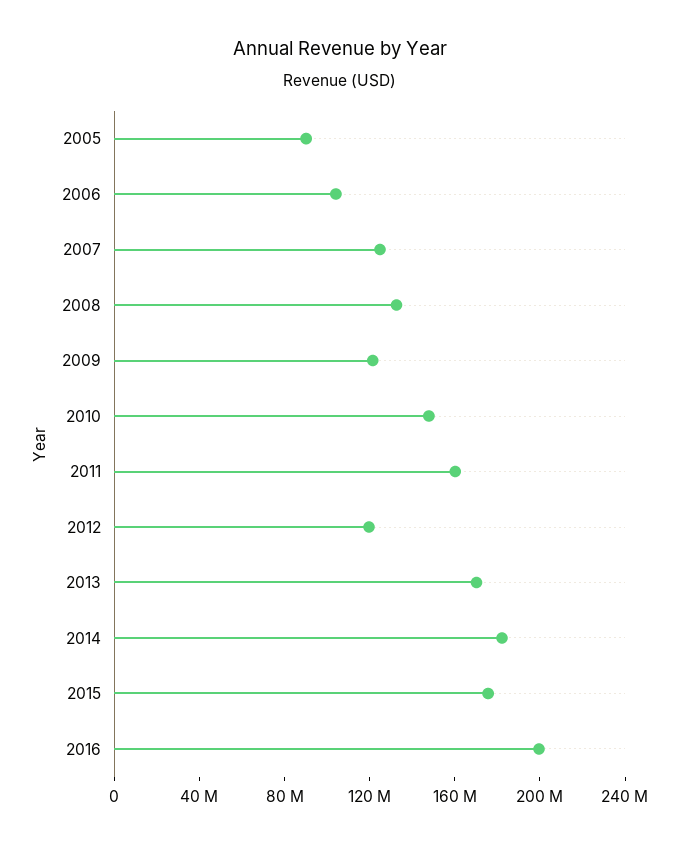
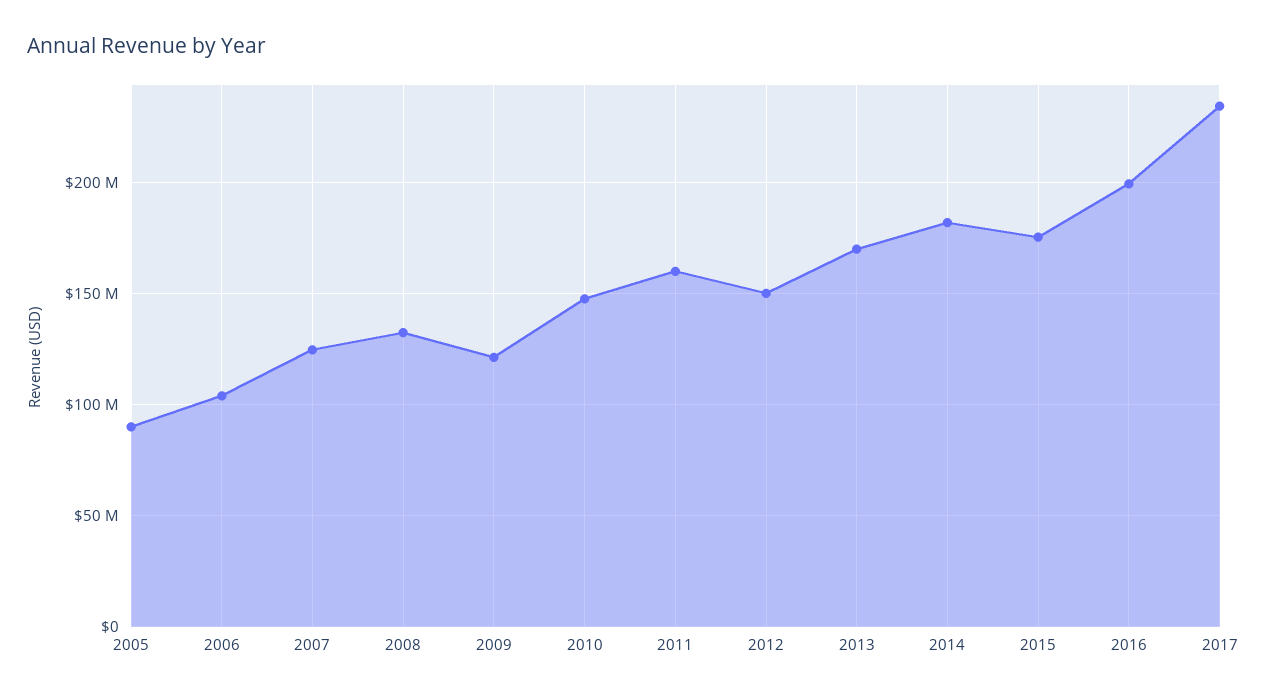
2012: 120000000 -> 150000000
2017: none -> 235000000

